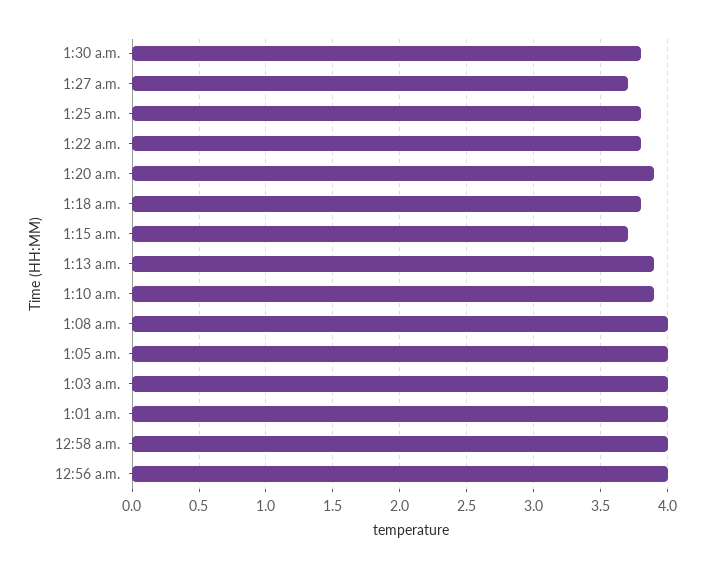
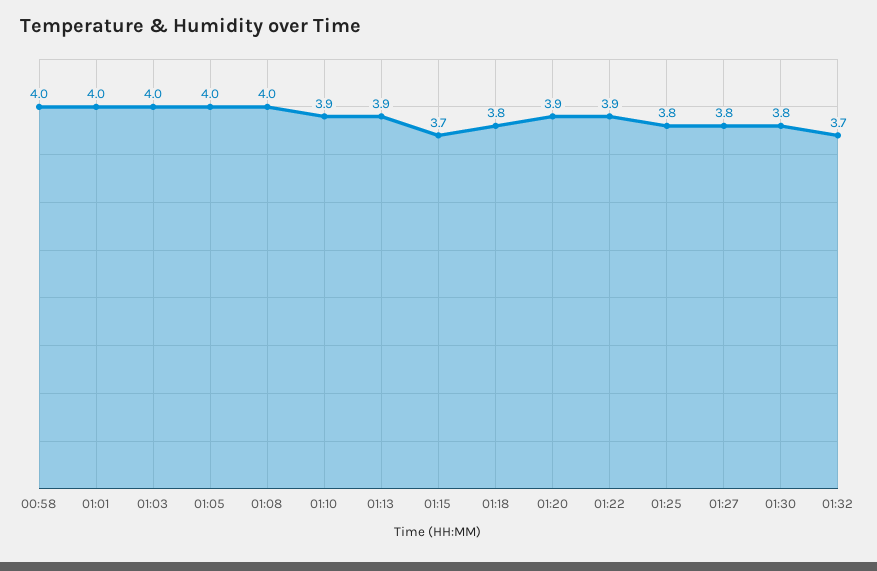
1:27 a.m.: 3.7 -> 3.8
1:22 a.m.: 3.8 -> 3.9
12:56 a.m.: 4 -> none
01:32: none -> 3.7

